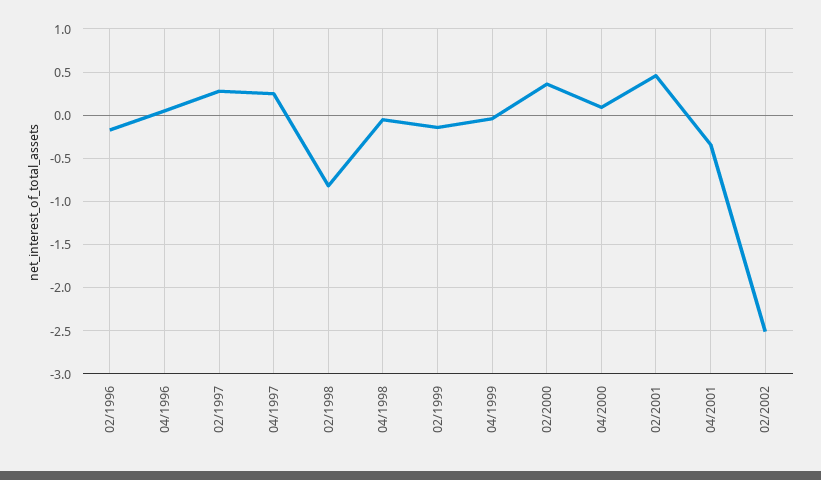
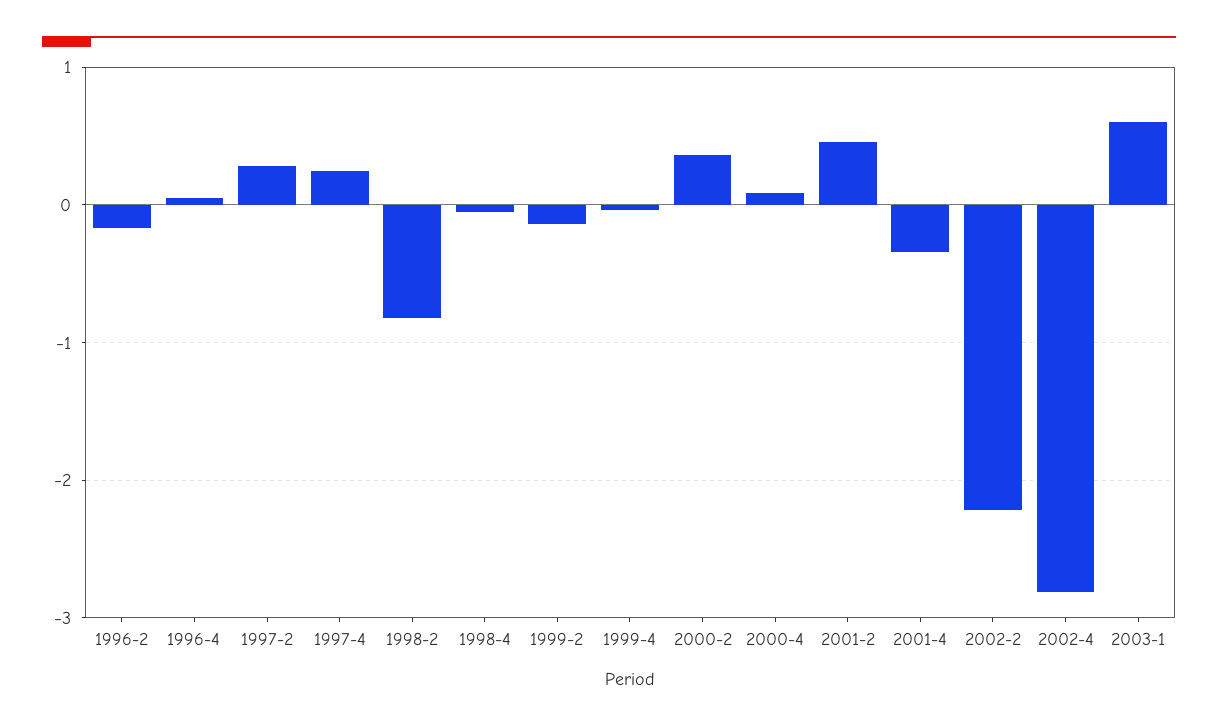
02/2002: -2.5 -> -2.2
2002-4: none -> -2.8
2003-1: none -> 0.6

